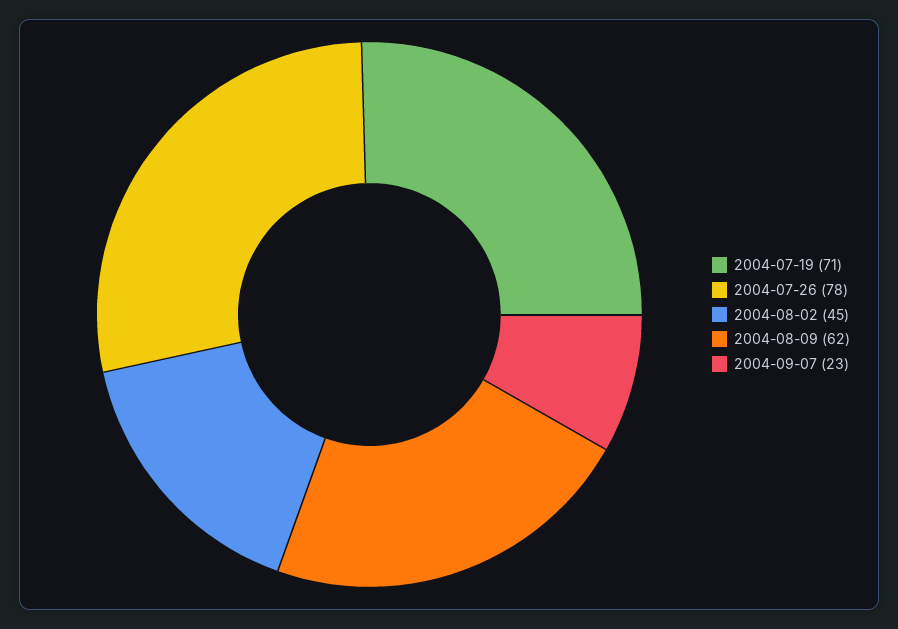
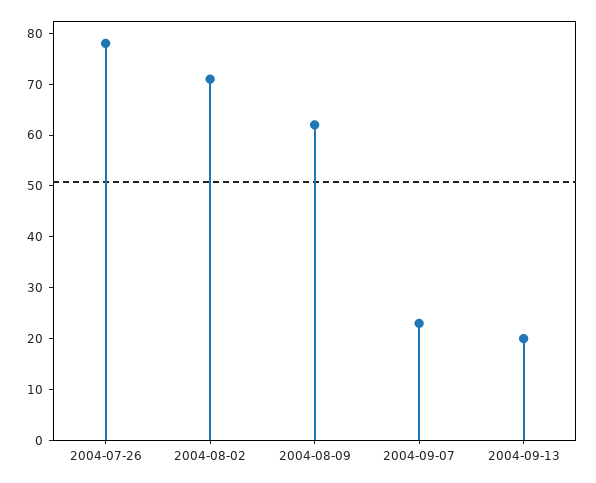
2004-07-19: 71 -> none
2004-08-02: 45 -> 70
2004-09-13: none -> 20

